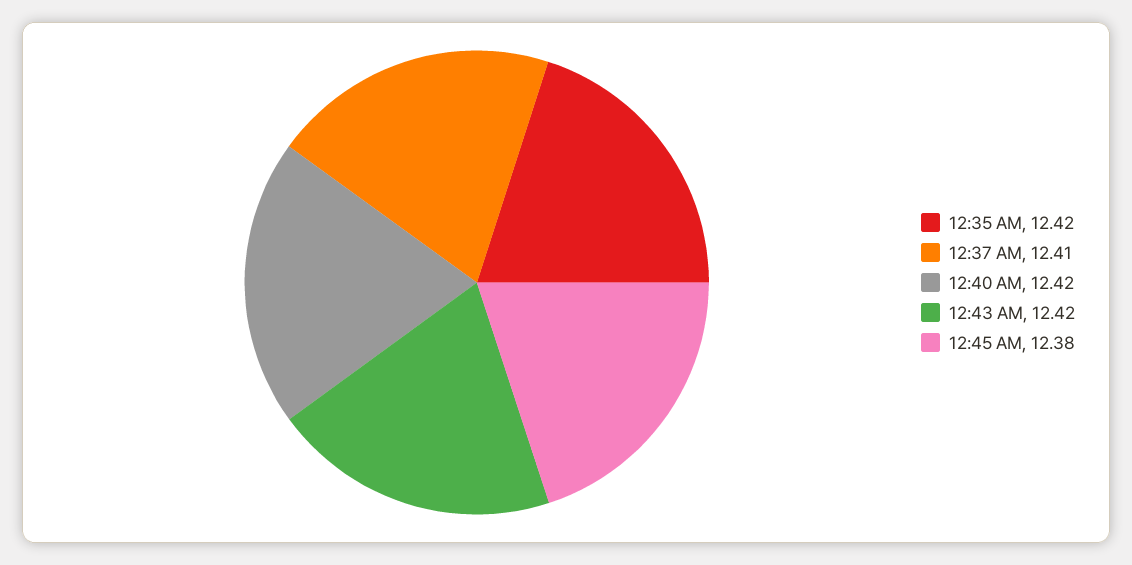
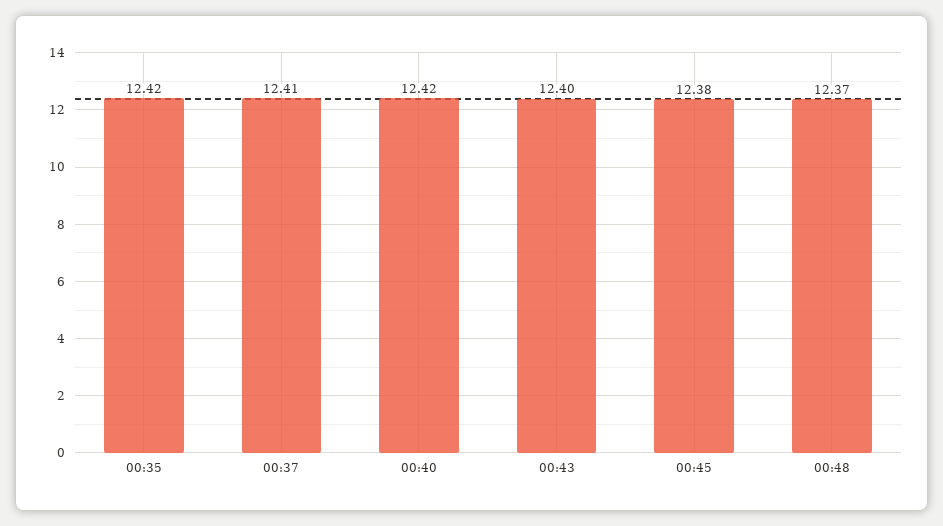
12:43 AM: 12.42 -> 12.4
00:48: none -> 12.37

